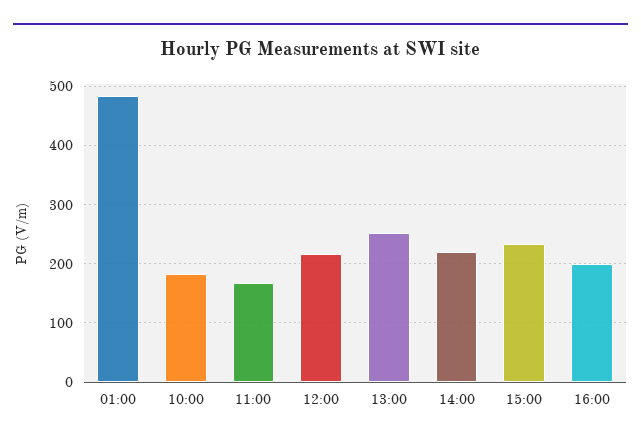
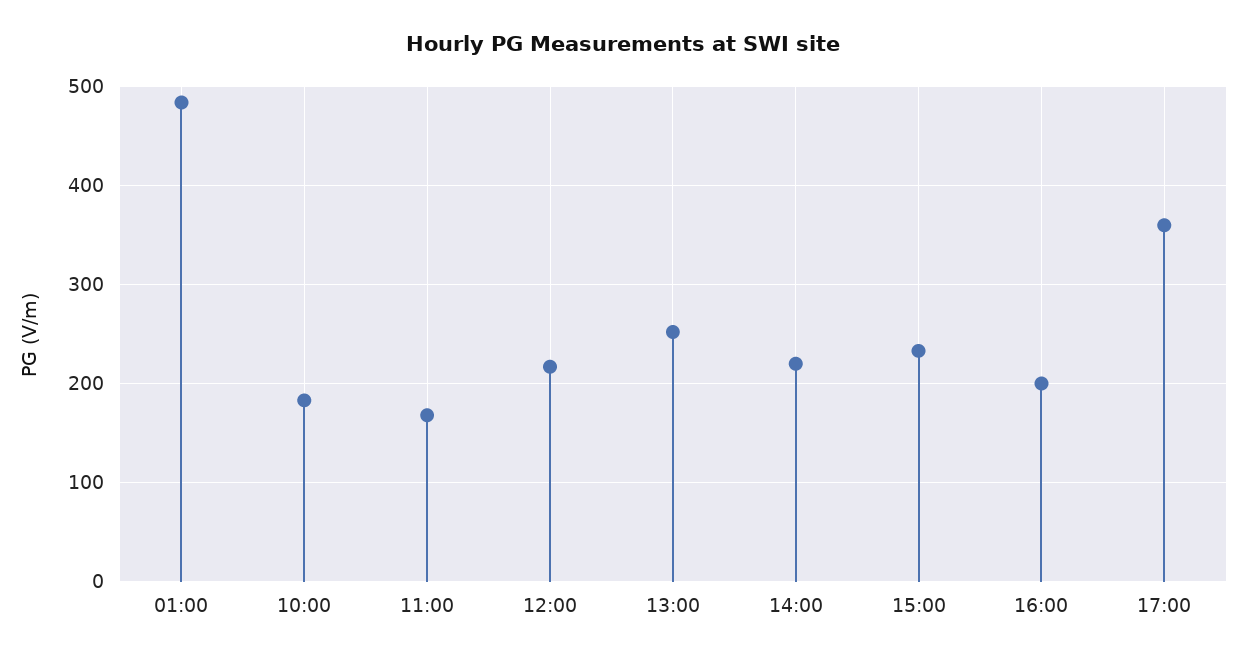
17:00: none -> 360

